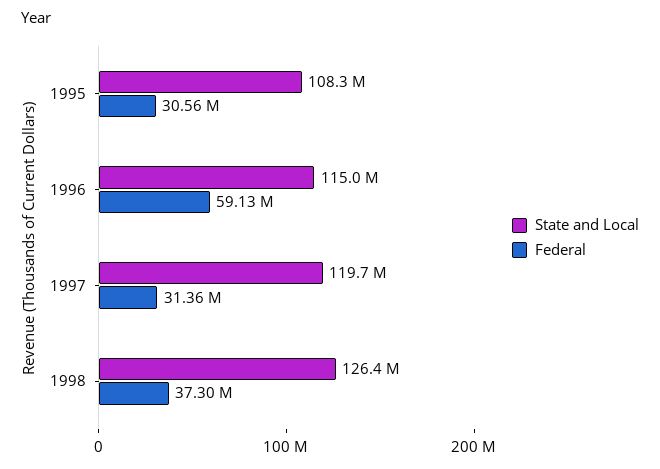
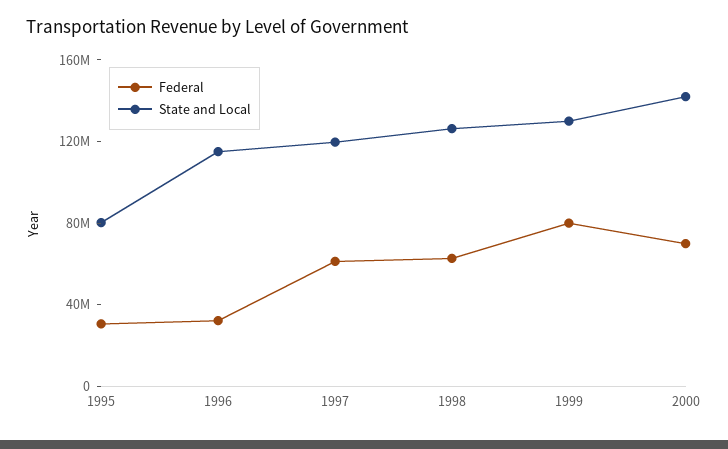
State and Local, 1995: 108300000 -> 80000000
Federal, 1996: 59130000 -> 30000000
Federal, 1997: 31360000 -> 60000000
Federal, 1998: 37300000 -> 60000000
Federal, 1999: none -> 80000000
State and Local, 1999: none -> 130000000
Federal, 2000: none -> 70000000
State and Local, 2000: none -> 140000000

